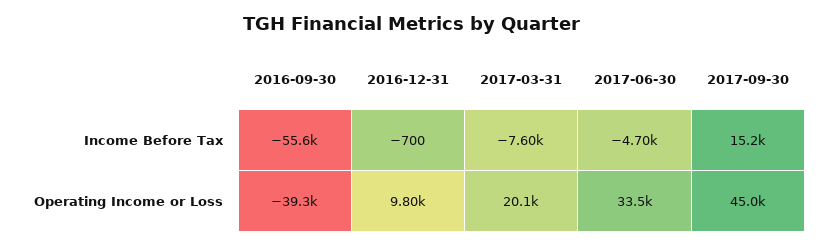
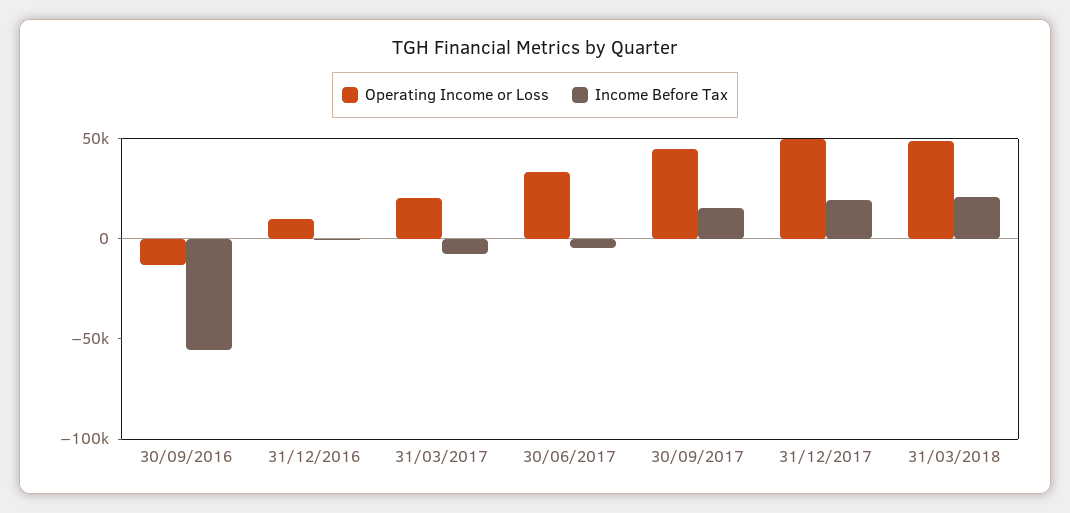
Operating Income or Loss, 2016-09-30: -39300 -> -10000
Operating Income or Loss, 31/12/2017: none -> 50000
Income Before Tax, 31/12/2017: none -> 20000
Operating Income or Loss, 31/03/2018: none -> 50000
Income Before Tax, 31/03/2018: none -> 20000

